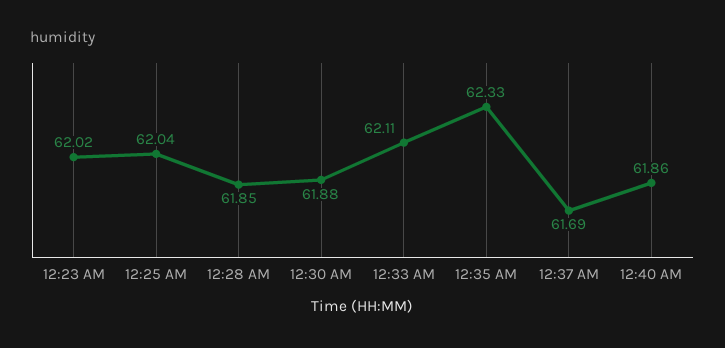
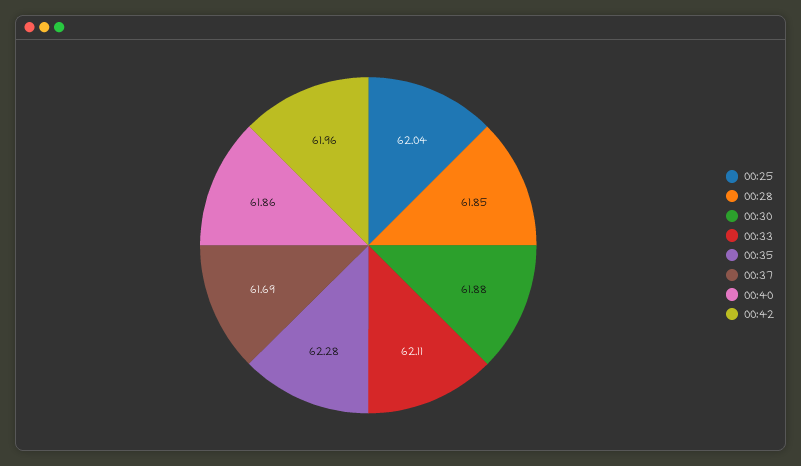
12:23 AM: 62.02 -> none
12:35 AM: 62.33 -> 62.28
00:42: none -> 61.96

